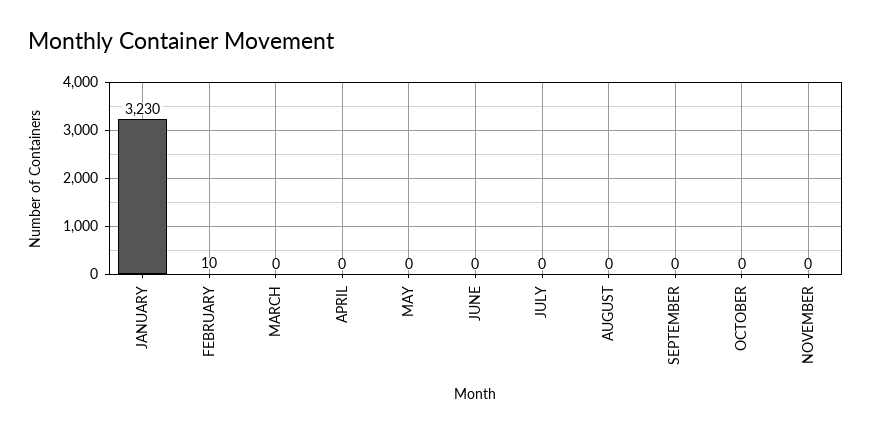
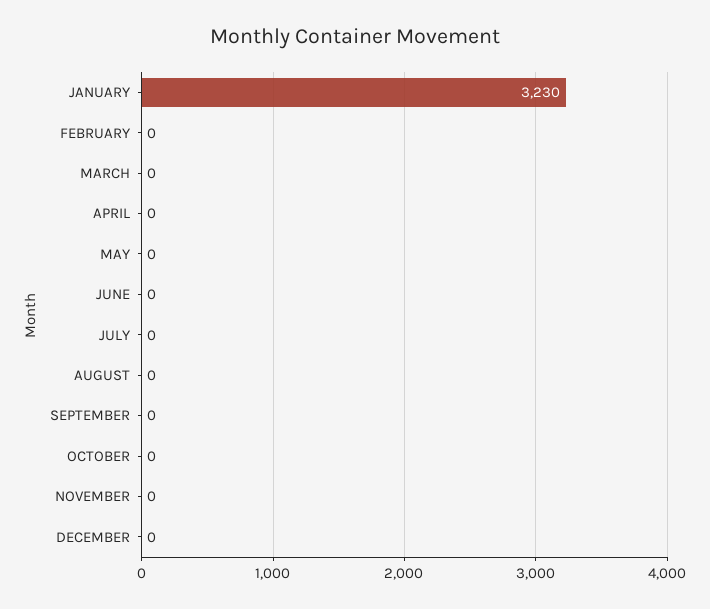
FEBRUARY: 10 -> 0
DECEMBER: none -> 0

